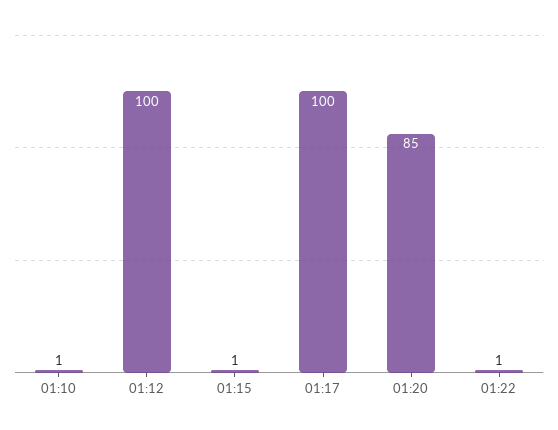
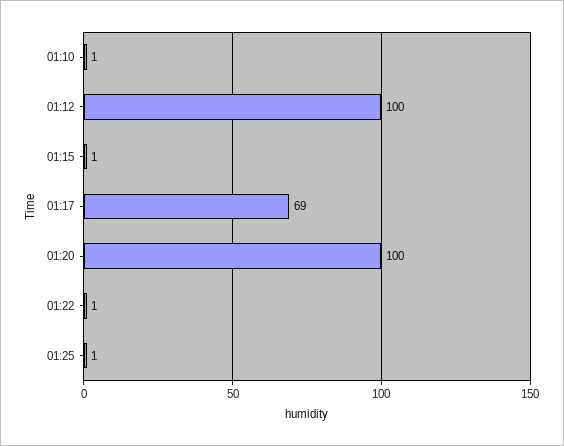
01:17: 100 -> 69
01:20: 85 -> 100
01:25: none -> 1

